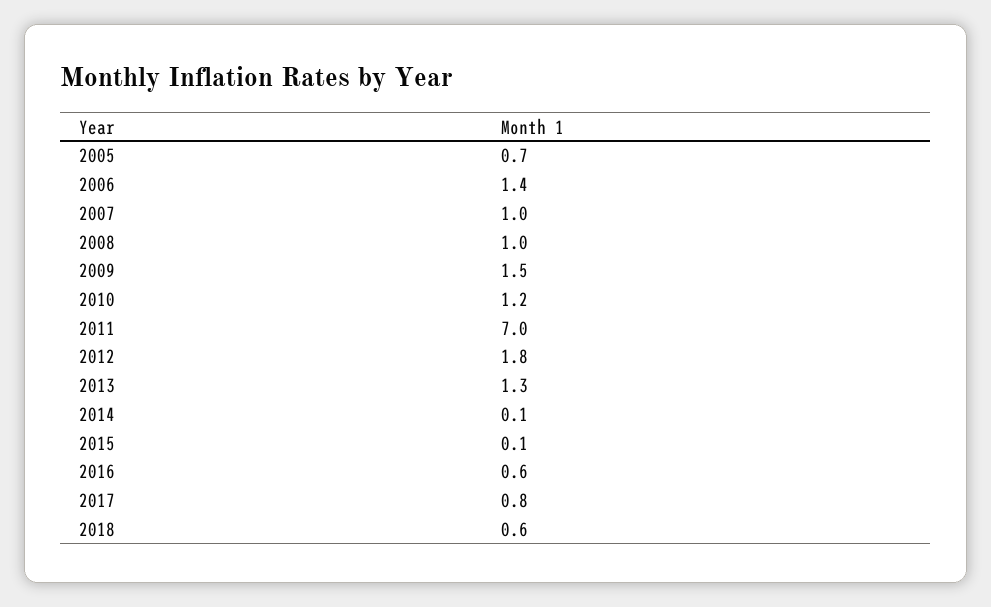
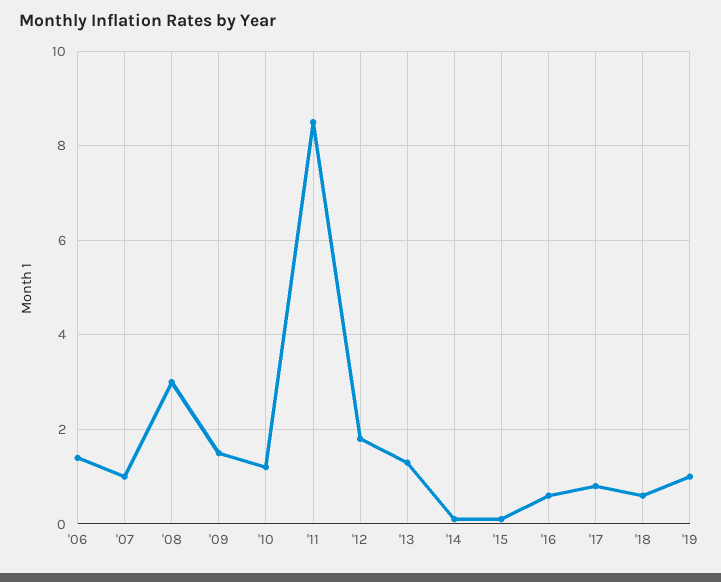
2005: 0.7 -> none
2008: 1 -> 3
2011: 7 -> 8.5
'19: none -> 1

